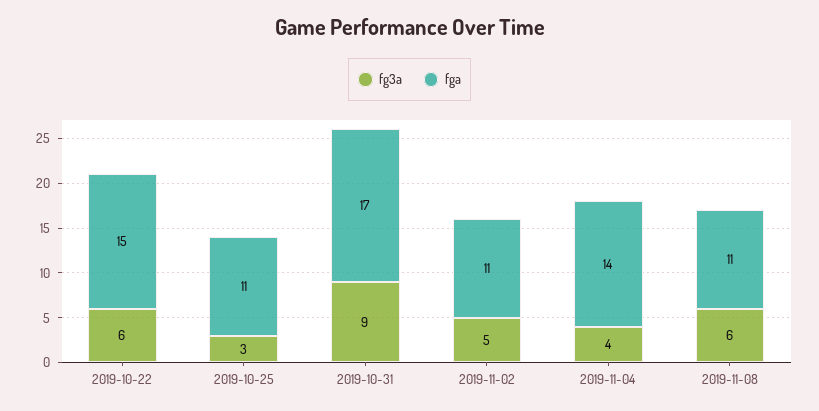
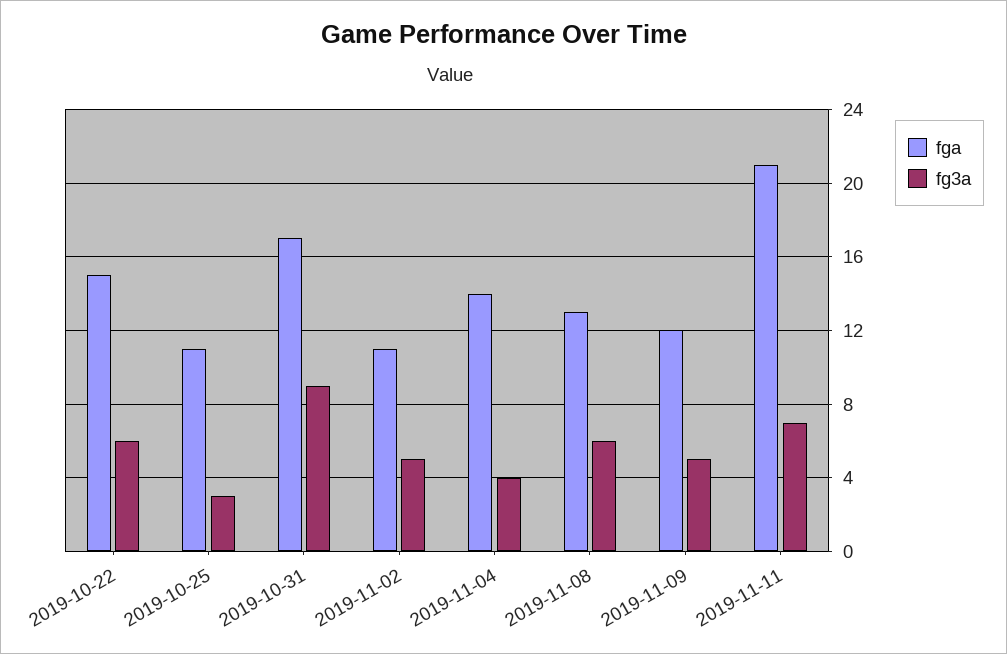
fga, 2019-11-08: 11 -> 13
fga, 2019-11-09: none -> 12
fg3a, 2019-11-09: none -> 5
fga, 2019-11-11: none -> 21
fg3a, 2019-11-11: none -> 7

